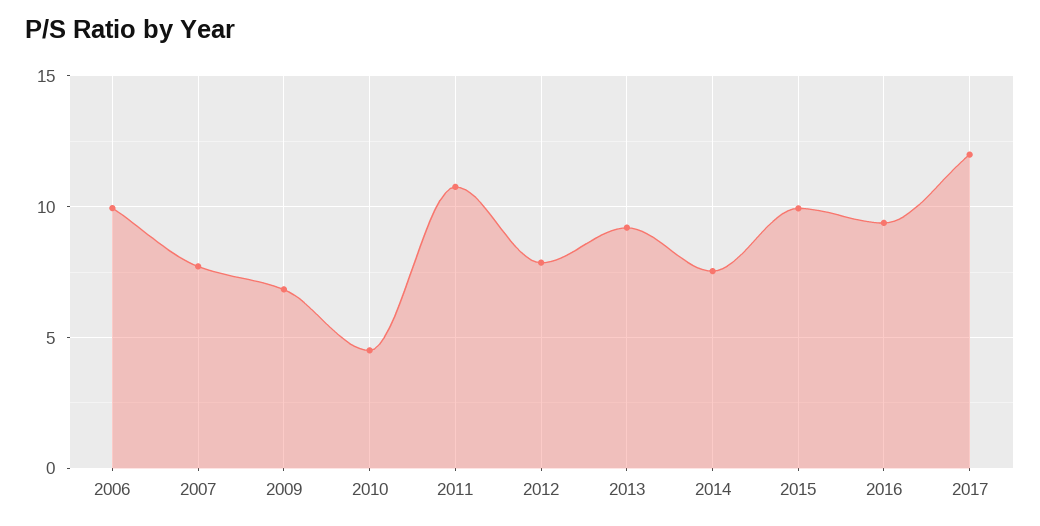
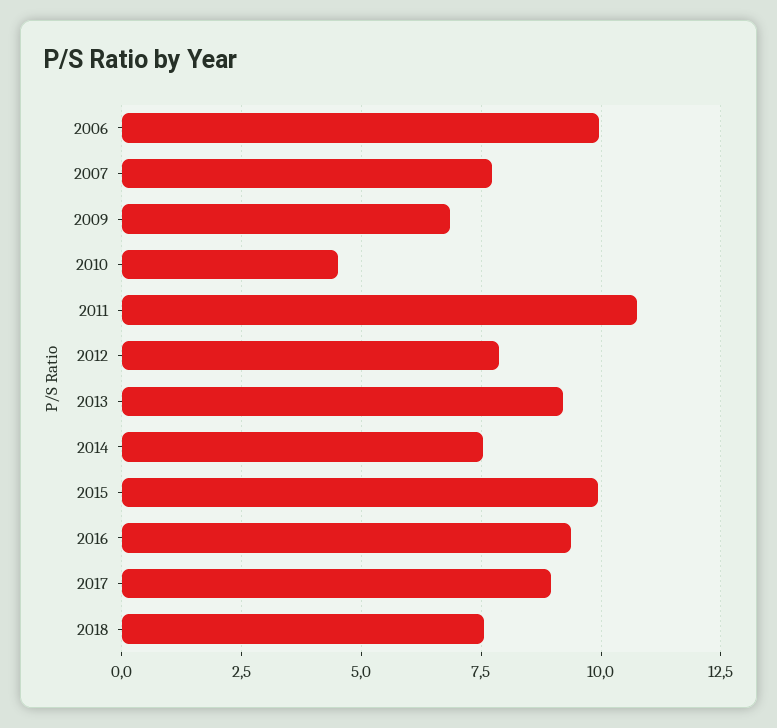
2017: 12 -> 9
2018: none -> 7.5

